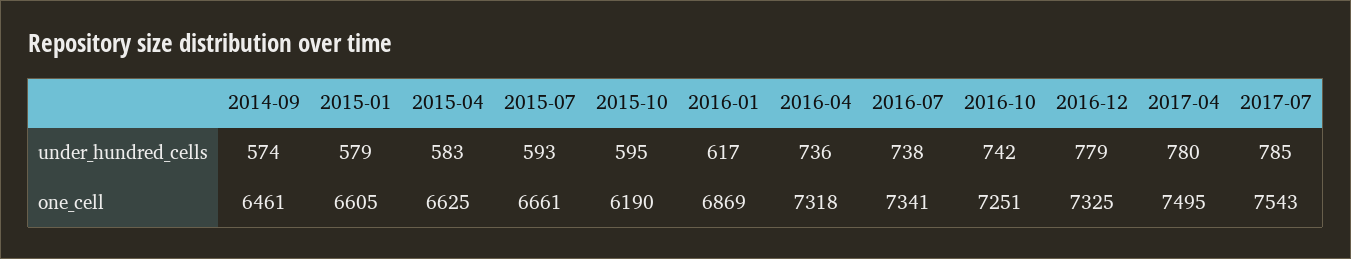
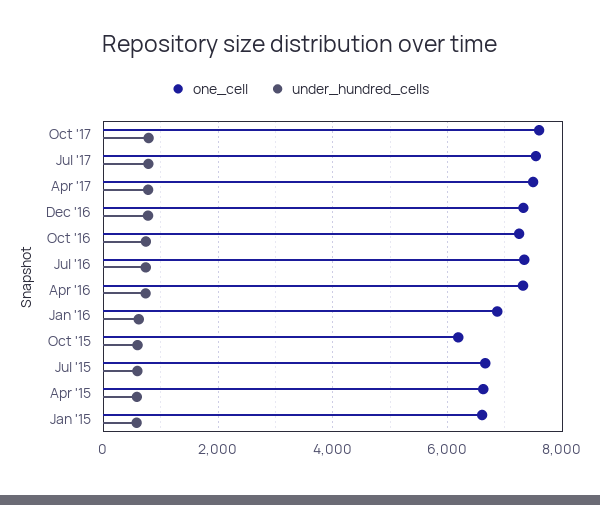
under_hundred_cells, 2014-09: 574 -> none
one_cell, 2014-09: 6461 -> none
one_cell, Oct '17: none -> 7600
under_hundred_cells, Oct '17: none -> 800

